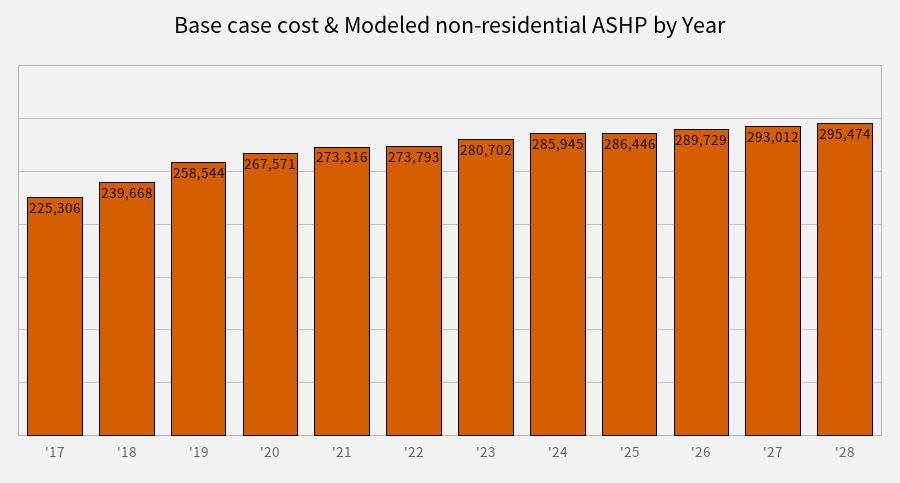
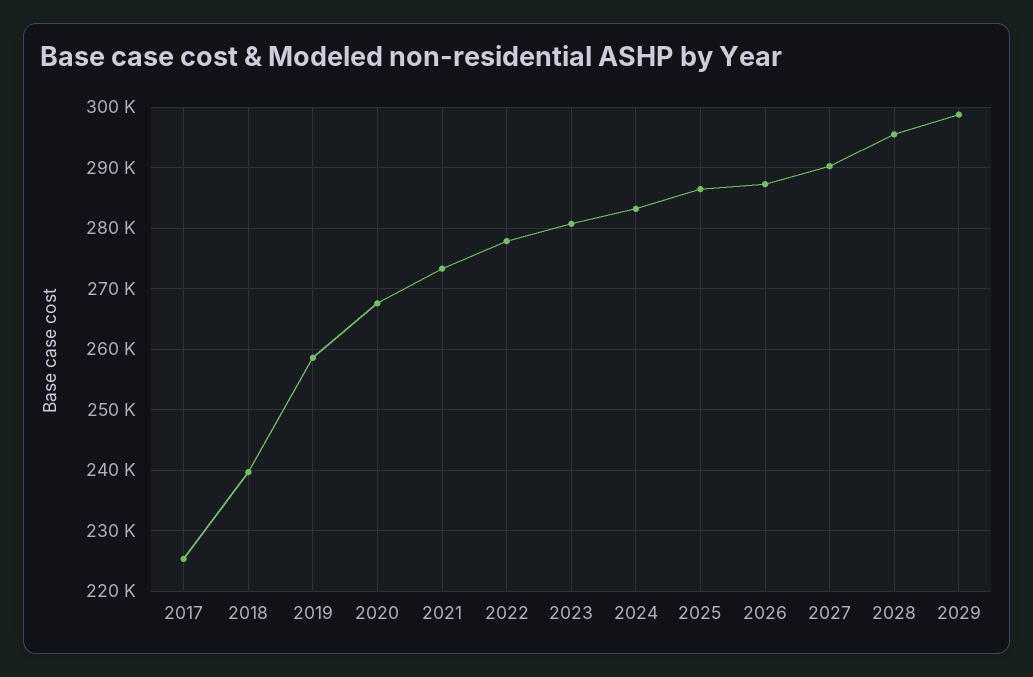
'22: 273793 -> 278000
'24: 285945 -> 283000
'26: 289729 -> 287000
'27: 293012 -> 290000
2029: none -> 299000

